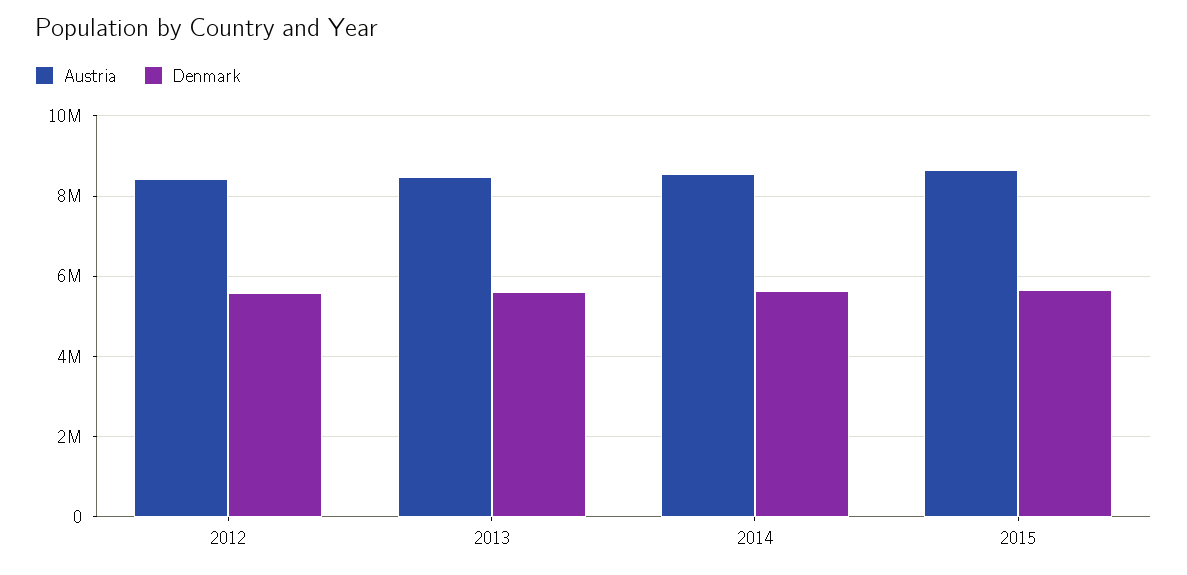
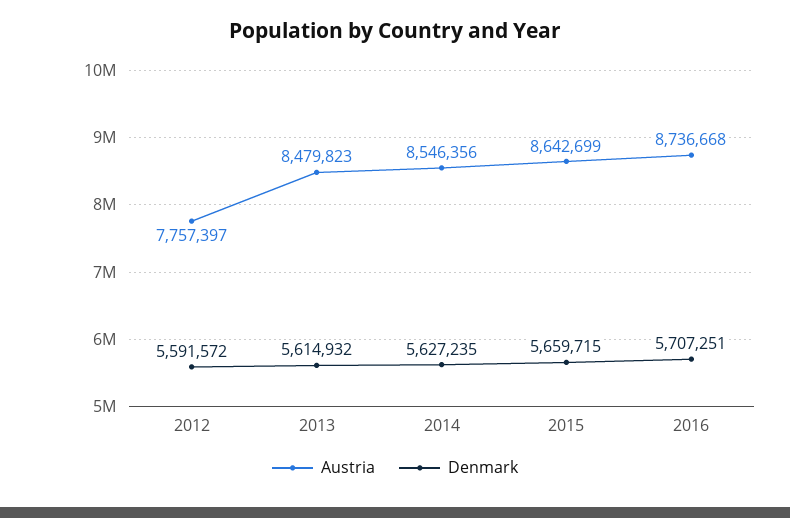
Austria, 2012: 8400000 -> 7757397
Austria, 2016: none -> 8736668
Denmark, 2016: none -> 5707251

